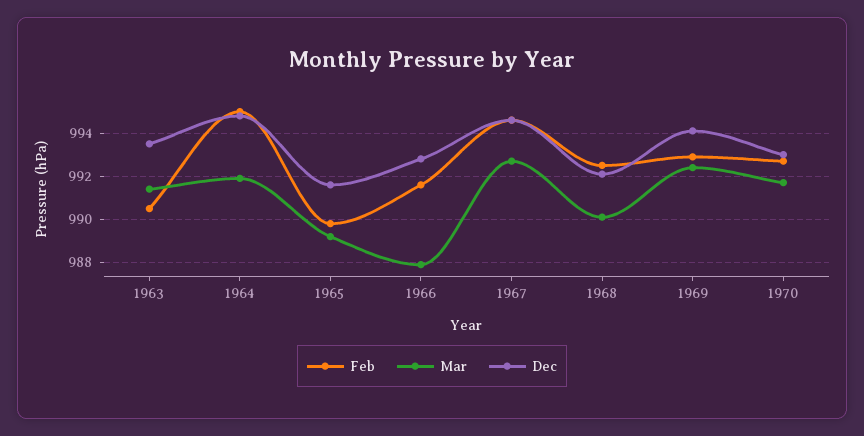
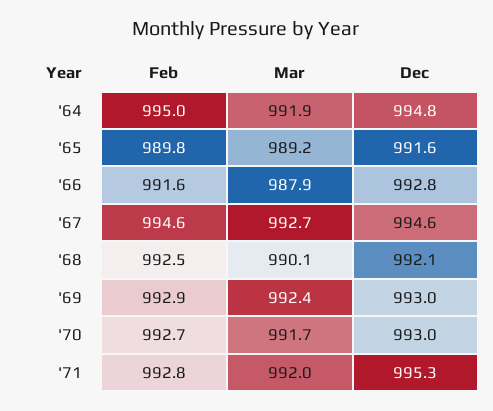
Feb, 1963: 990.5 -> none
Mar, 1963: 991.5 -> none
Dec, 1963: 993.5 -> none
Dec, 1969: 994 -> 993
Feb, '71: none -> 992.8
Mar, '71: none -> 992
Dec, '71: none -> 995.3

